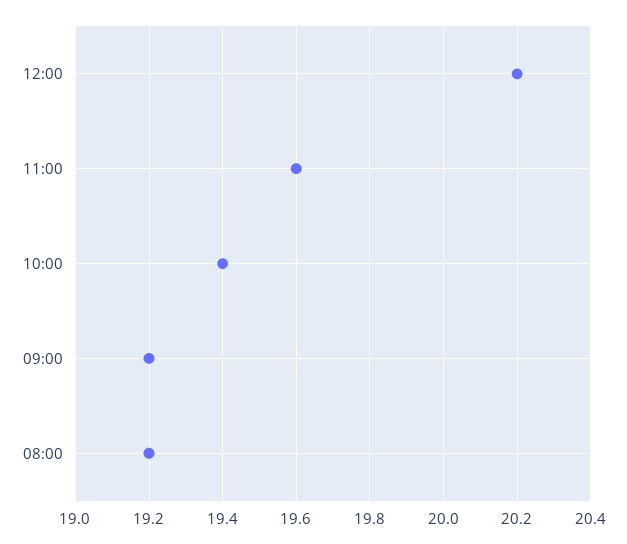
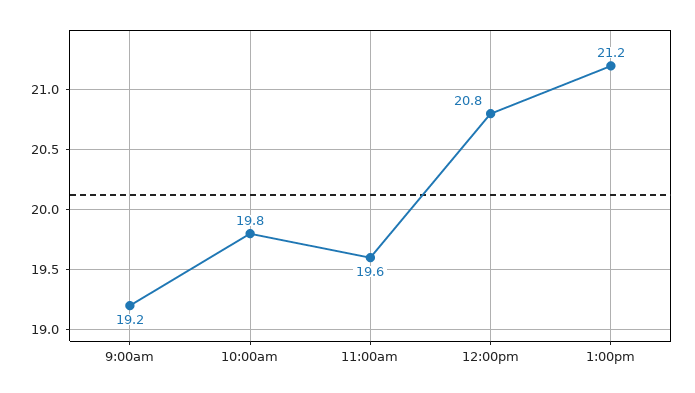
12:00: 20.2 -> 20.8
10:00: 19.4 -> 19.8
08:00: 19.2 -> none
1:00pm: none -> 21.2

